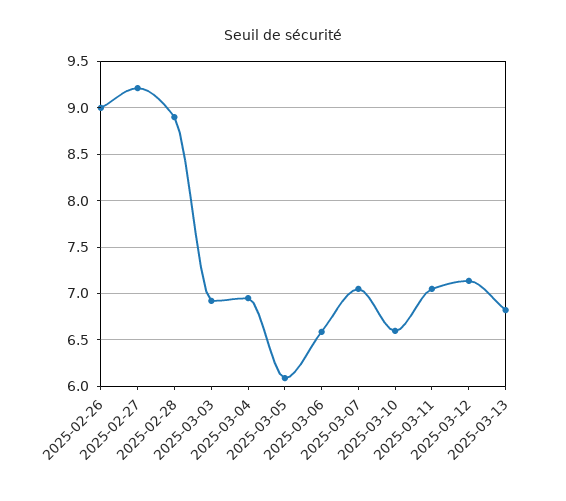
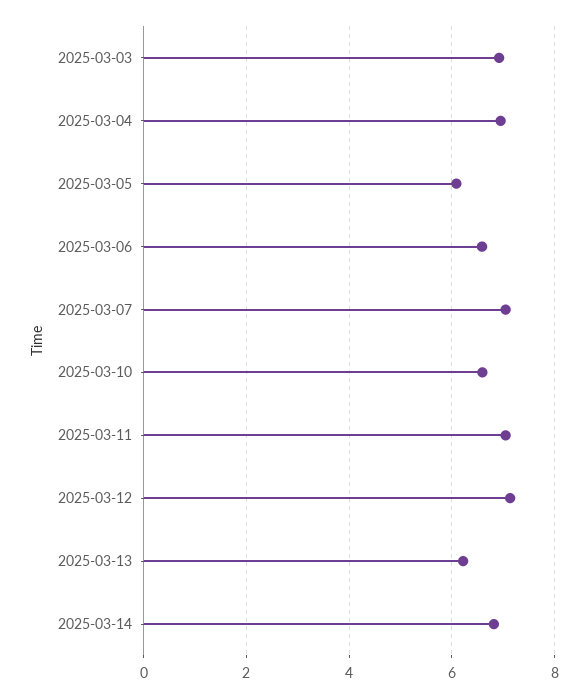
2025-02-26: 9 -> none
2025-02-27: 9.2 -> none
2025-02-28: 8.9 -> none
2025-03-13: 6.8 -> 6.2
2025-03-14: none -> 6.8

